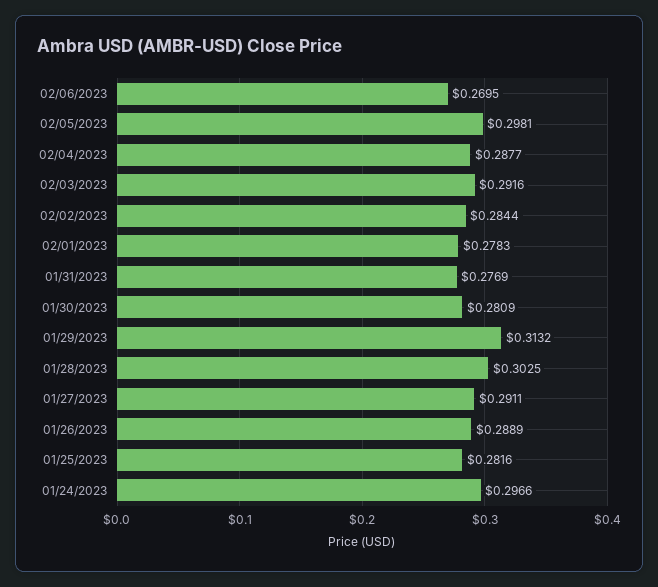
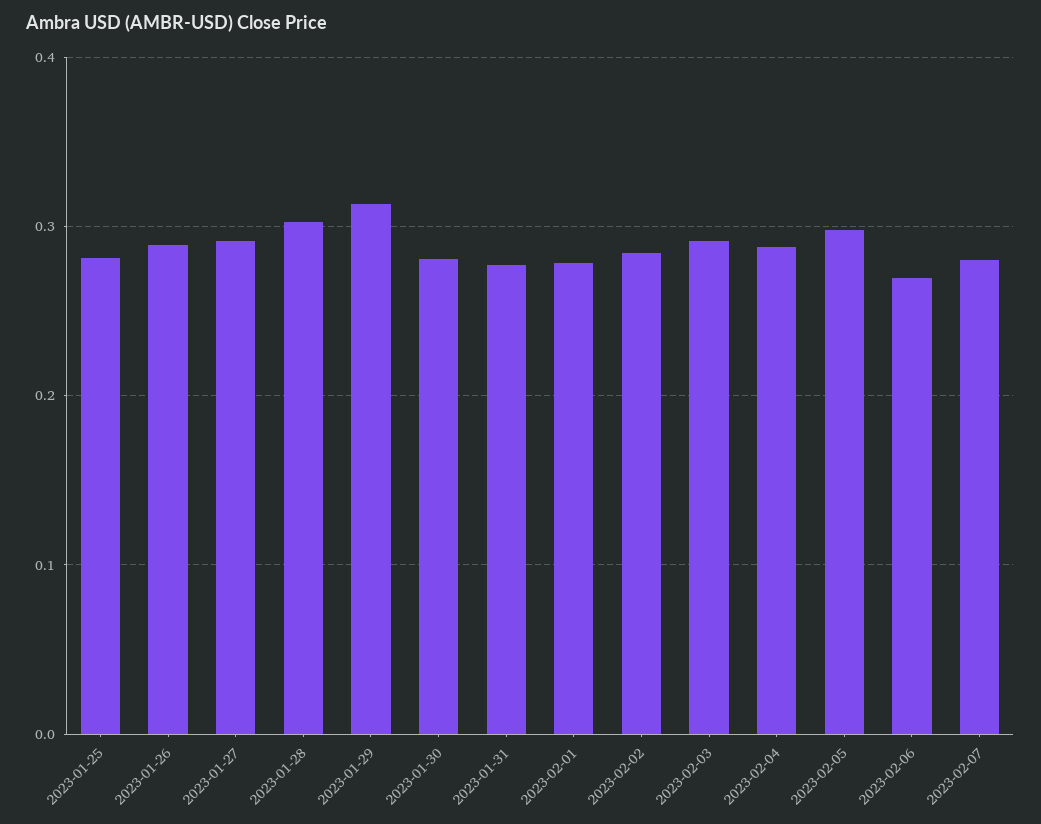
01/24/2023: 0.2966 -> none
2023-02-07: none -> 0.28

